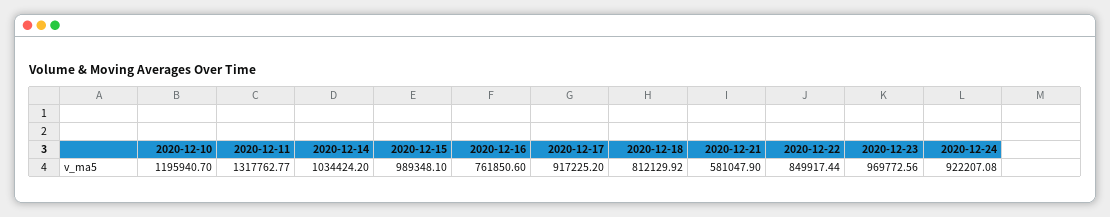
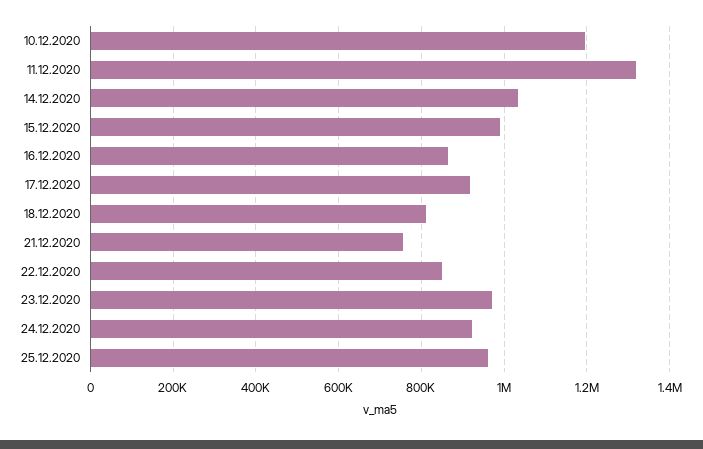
2020-12-16: 761850.6 -> 860000
2020-12-21: 581047.9 -> 760000
25.12.2020: none -> 960000

